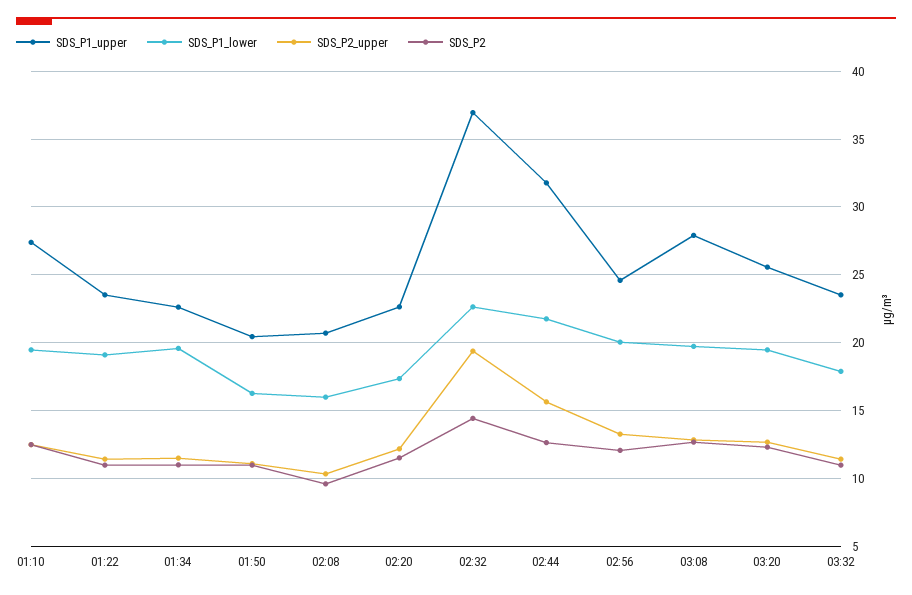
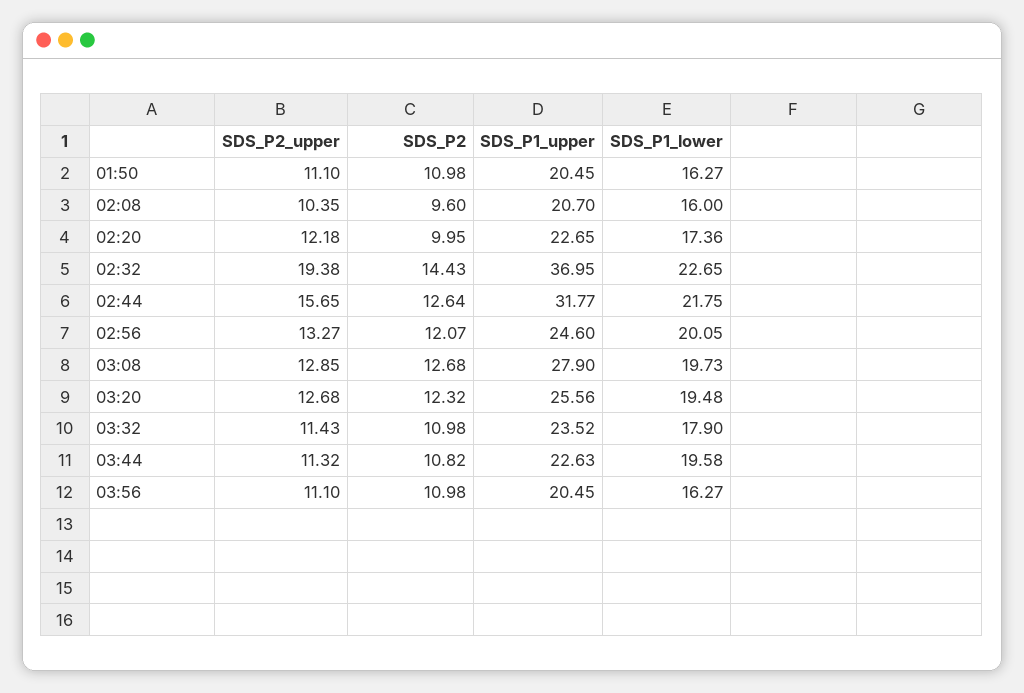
SDS_P1_upper, 01:10: 27.5 -> none
SDS_P1_lower, 01:10: 19.5 -> none
SDS_P2_upper, 01:10: 12.5 -> none
SDS_P2, 01:10: 12.5 -> none
SDS_P1_upper, 01:22: 23.5 -> none
SDS_P1_lower, 01:22: 19 -> none
SDS_P2_upper, 01:22: 11.5 -> none
SDS_P2, 01:22: 11 -> none
SDS_P1_upper, 01:34: 22.5 -> none
SDS_P1_lower, 01:34: 19.5 -> none
SDS_P2_upper, 01:34: 11.5 -> none
SDS_P2, 01:34: 11 -> none
SDS_P2, 02:20: 11.5 -> 9.95
SDS_P2_upper, 03:44: none -> 11.32
SDS_P2, 03:44: none -> 10.82
SDS_P1_upper, 03:44: none -> 22.63
SDS_P1_lower, 03:44: none -> 19.58
SDS_P2_upper, 03:56: none -> 11.1
SDS_P2, 03:56: none -> 10.98
SDS_P1_upper, 03:56: none -> 20.45
SDS_P1_lower, 03:56: none -> 16.27

